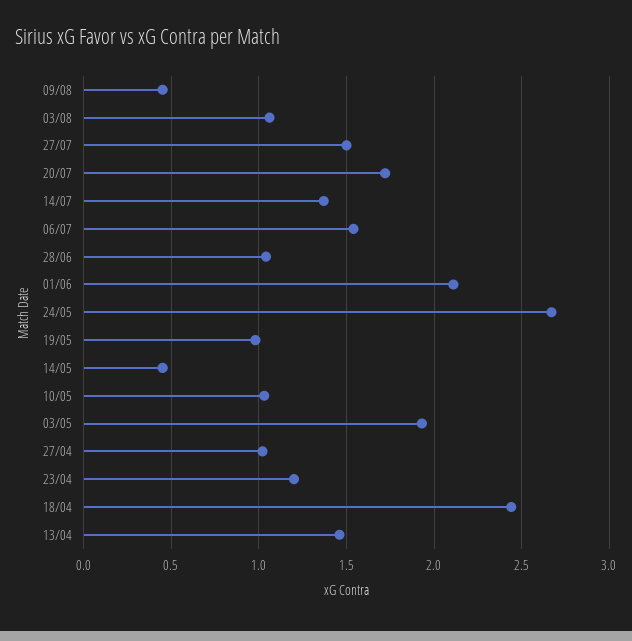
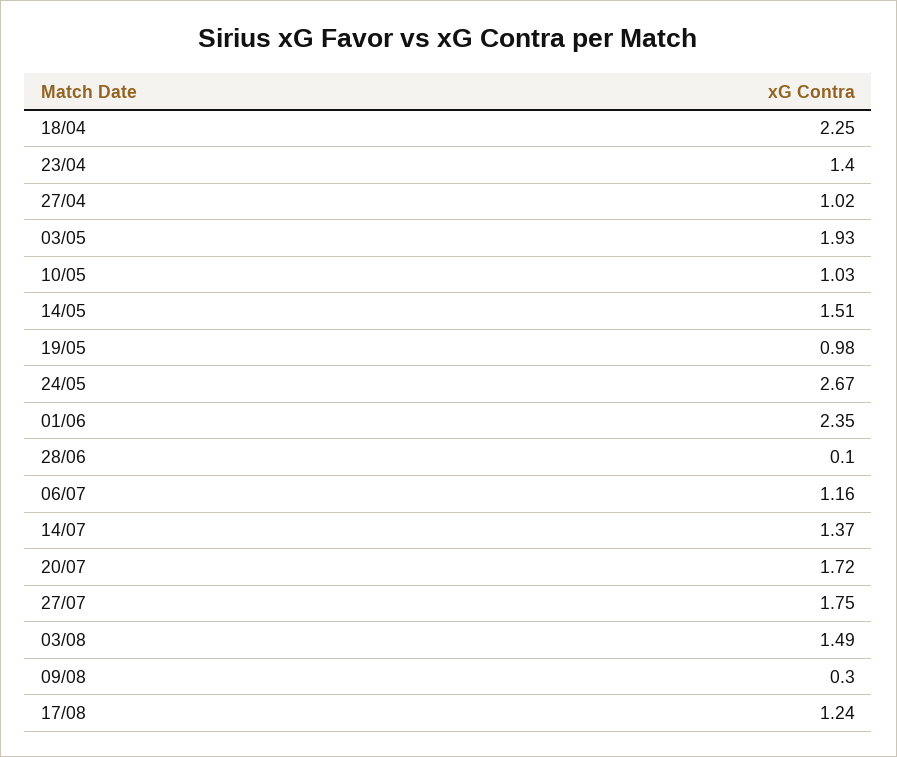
09/08: 0.45 -> 0.3
03/08: 1.05 -> 1.49
27/07: 1.5 -> 1.75
06/07: 1.55 -> 1.16
28/06: 1.05 -> 0.1
01/06: 2.1 -> 2.35
14/05: 0.45 -> 1.51
23/04: 1.2 -> 1.4
18/04: 2.45 -> 2.25
13/04: 1.45 -> none
17/08: none -> 1.24

